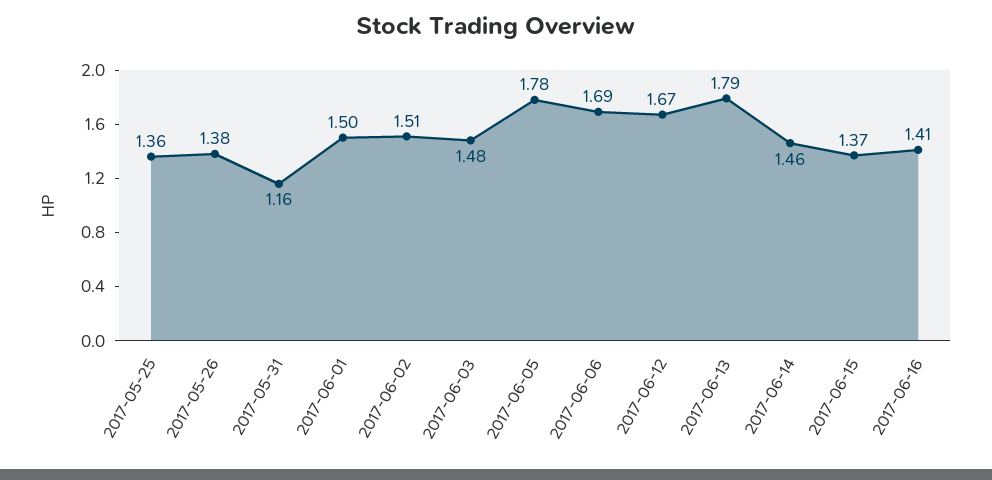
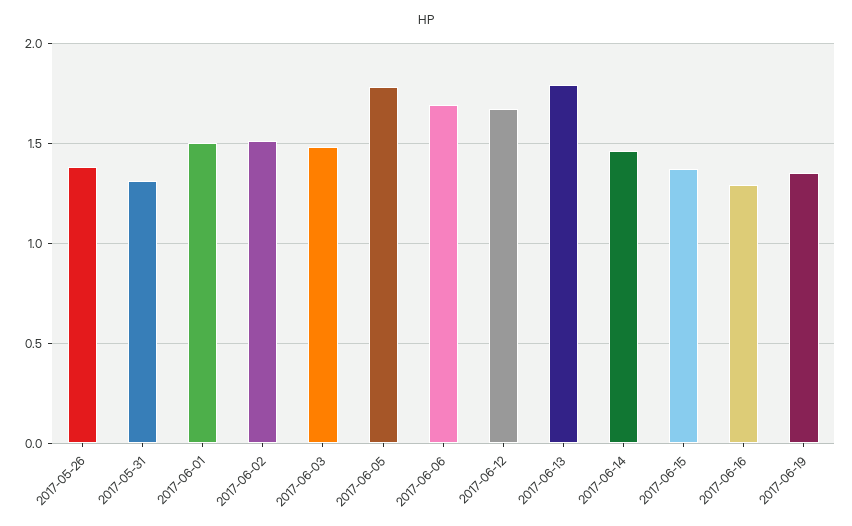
2017-05-25: 1.36 -> none
2017-05-31: 1.16 -> 1.3
2017-06-16: 1.41 -> 1.3
2017-06-19: none -> 1.35

